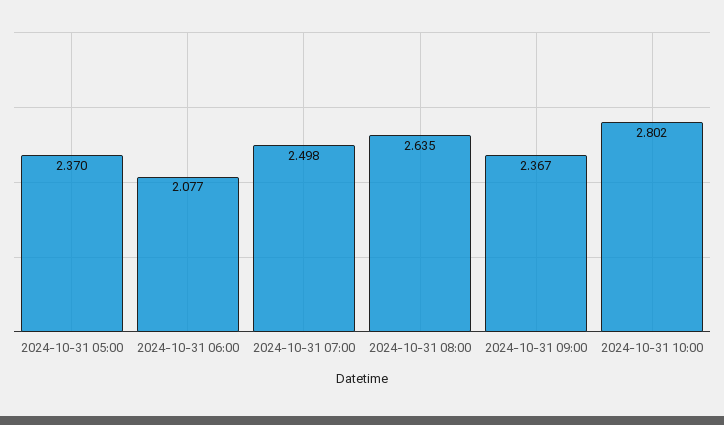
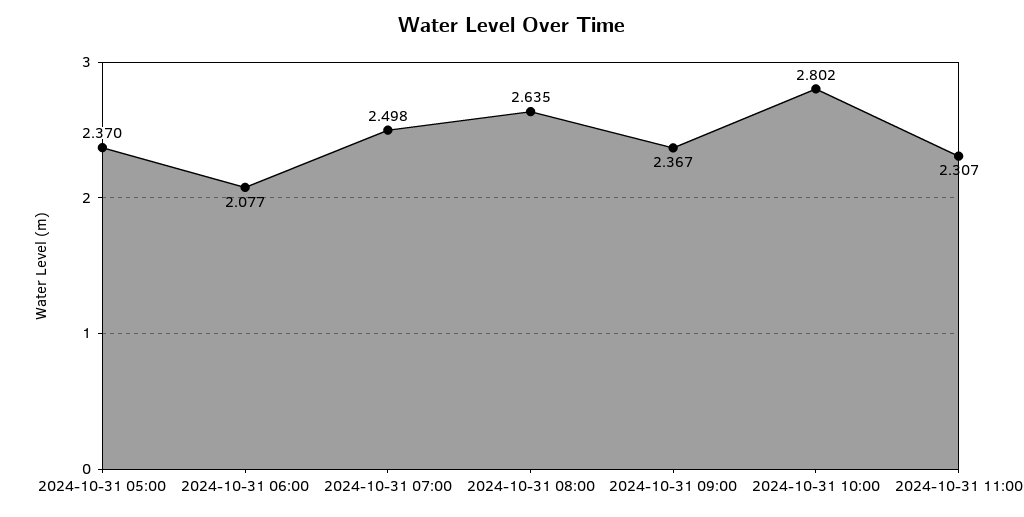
2024-10-31 11:00: none -> 2.307

